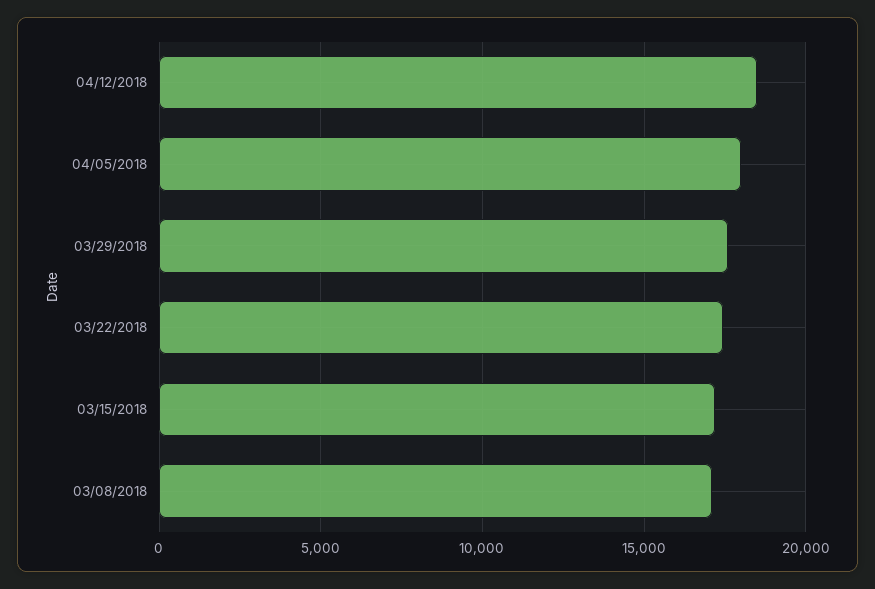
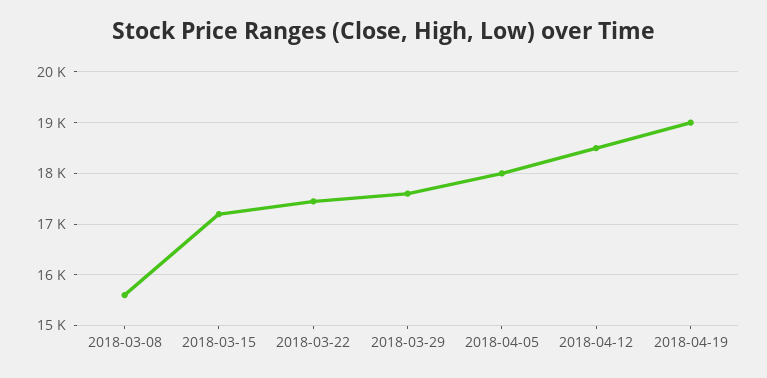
03/08/2018: 17000 -> 15600
2018-04-19: none -> 19000

